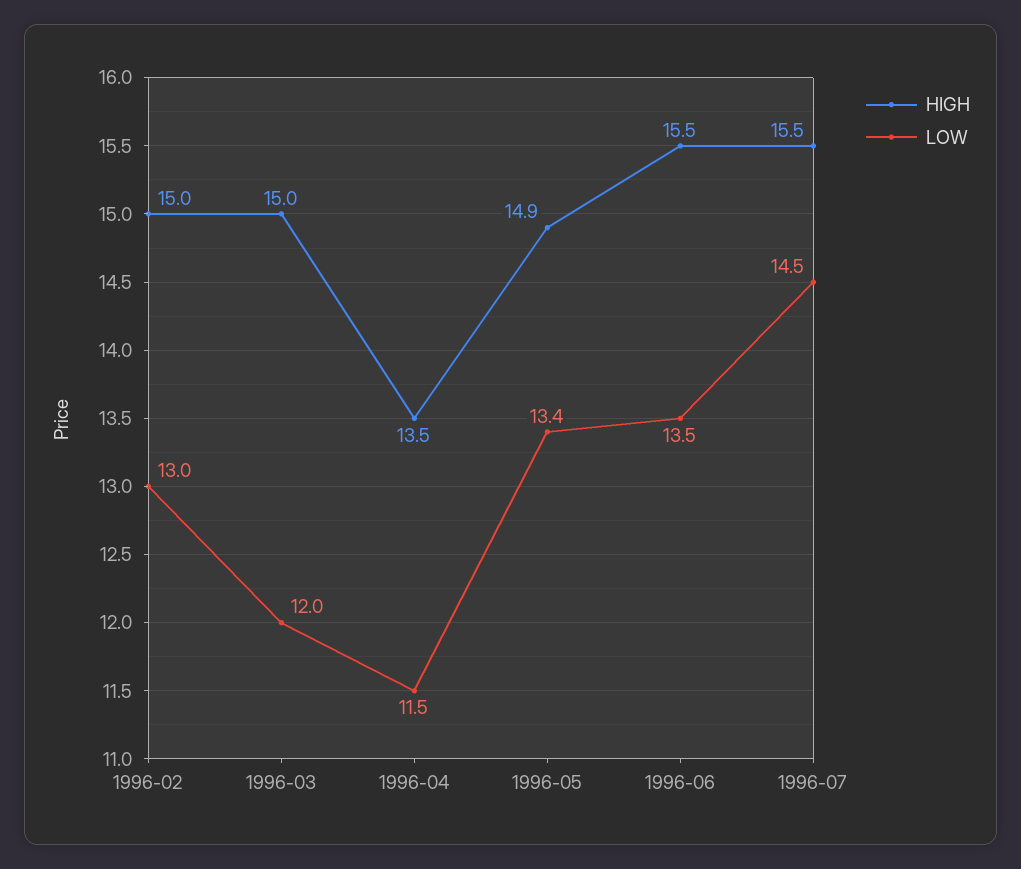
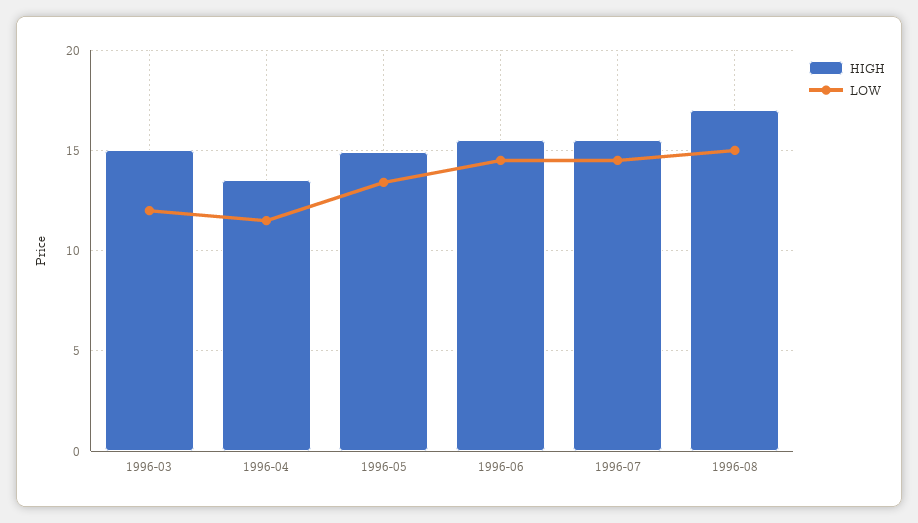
HIGH, 1996-02: 15 -> none
LOW, 1996-02: 13 -> none
LOW, 1996-06: 13.5 -> 14.5
HIGH, 1996-08: none -> 17
LOW, 1996-08: none -> 15

